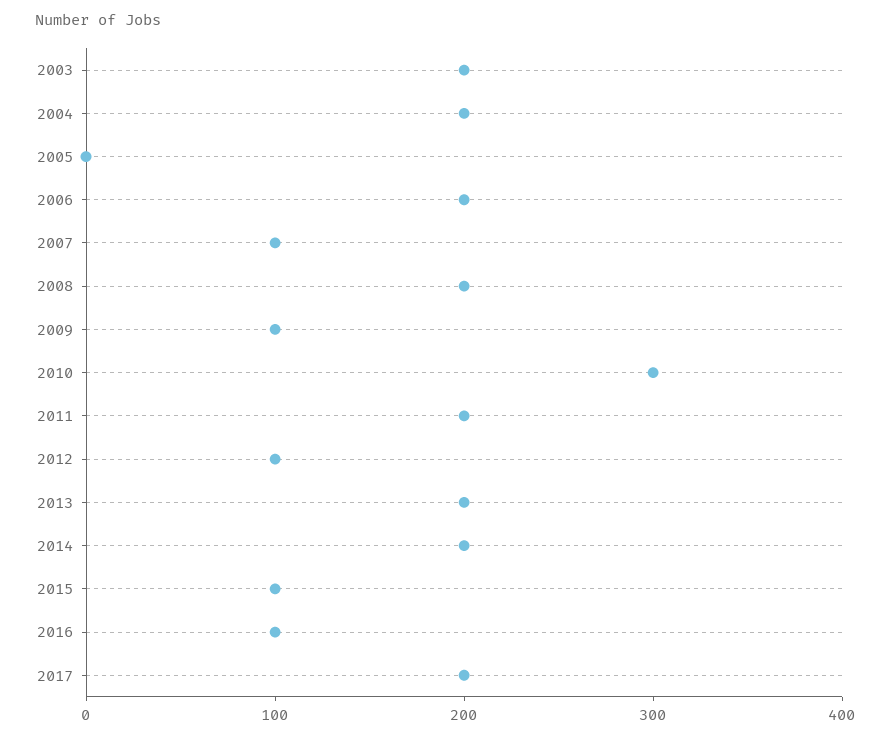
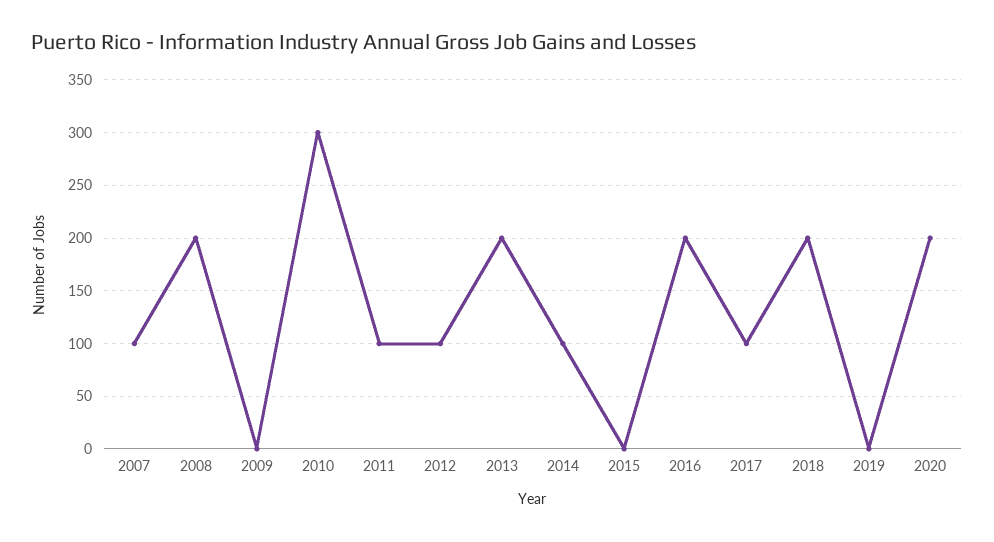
2003: 200 -> none
2004: 200 -> none
2005: 0 -> none
2006: 200 -> none
2009: 100 -> 0
2011: 200 -> 100
2014: 200 -> 100
2015: 100 -> 0
2016: 100 -> 200
2017: 200 -> 100
2018: none -> 200
2019: none -> 0
2020: none -> 200

